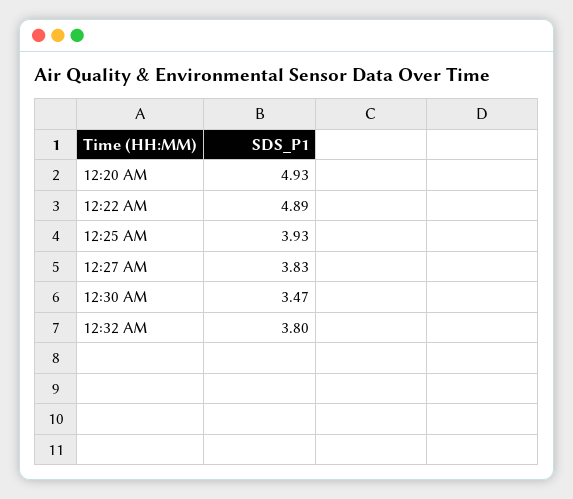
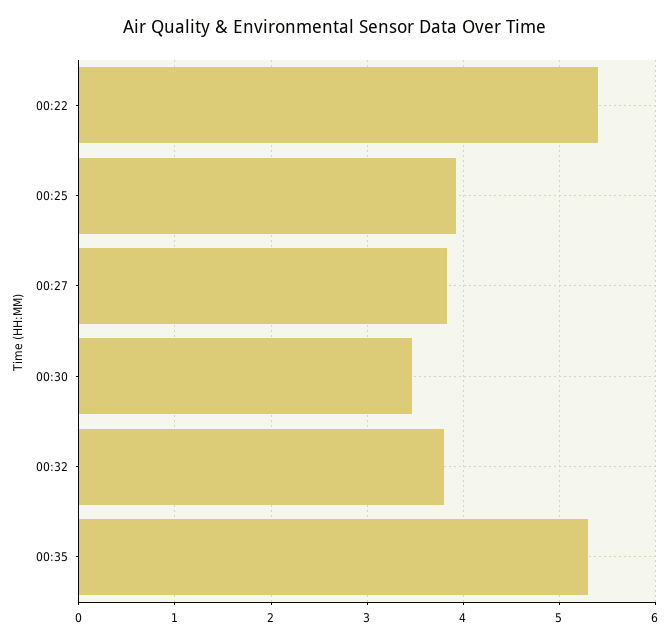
12:20 AM: 4.93 -> none
12:22 AM: 4.89 -> 5.4
00:35: none -> 5.3

